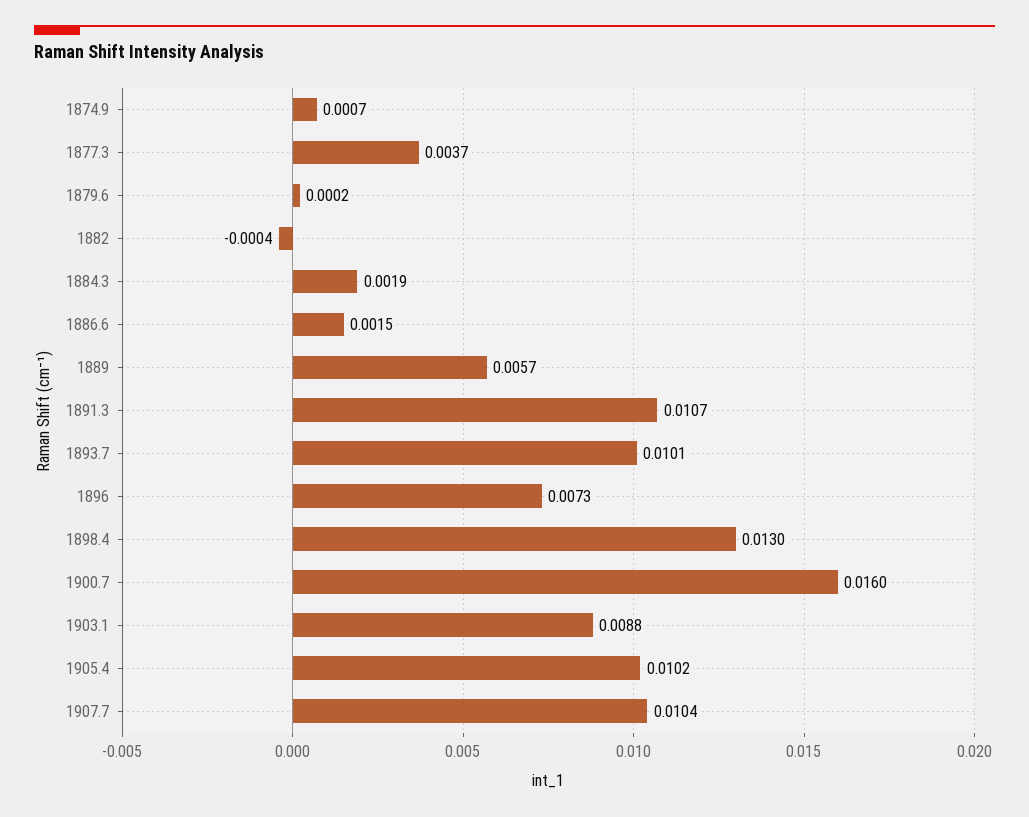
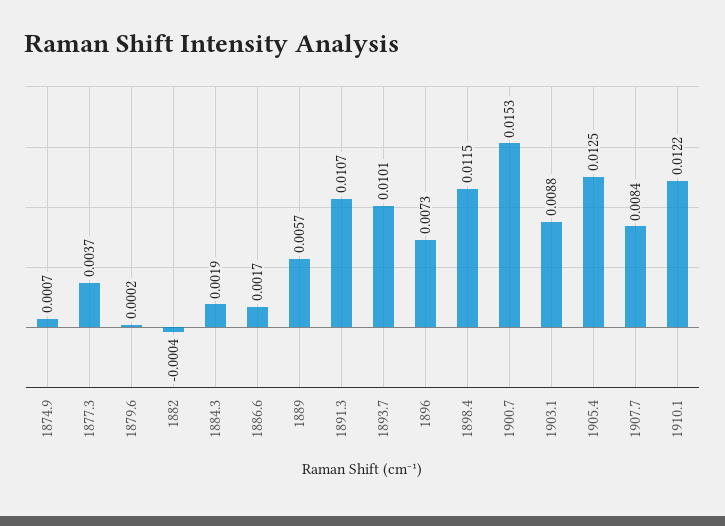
1886.6: 0.0015 -> 0.0017
1898.4: 0.013 -> 0.0115
1900.7: 0.016 -> 0.0153
1905.4: 0.0102 -> 0.0125
1907.7: 0.0104 -> 0.0084
1910.1: none -> 0.0122

